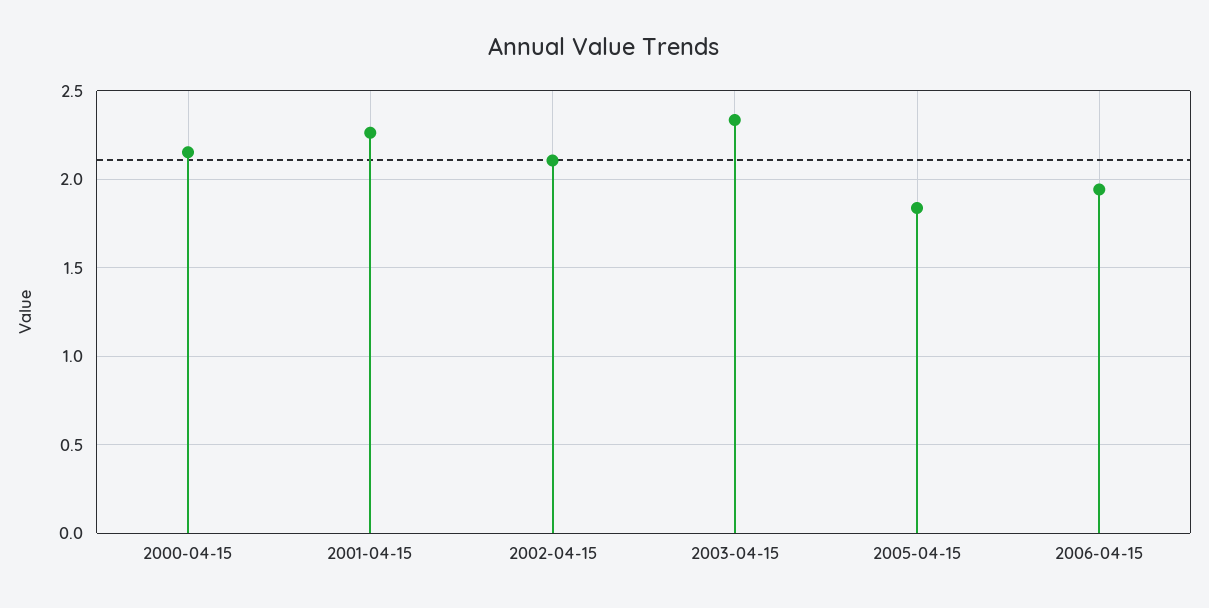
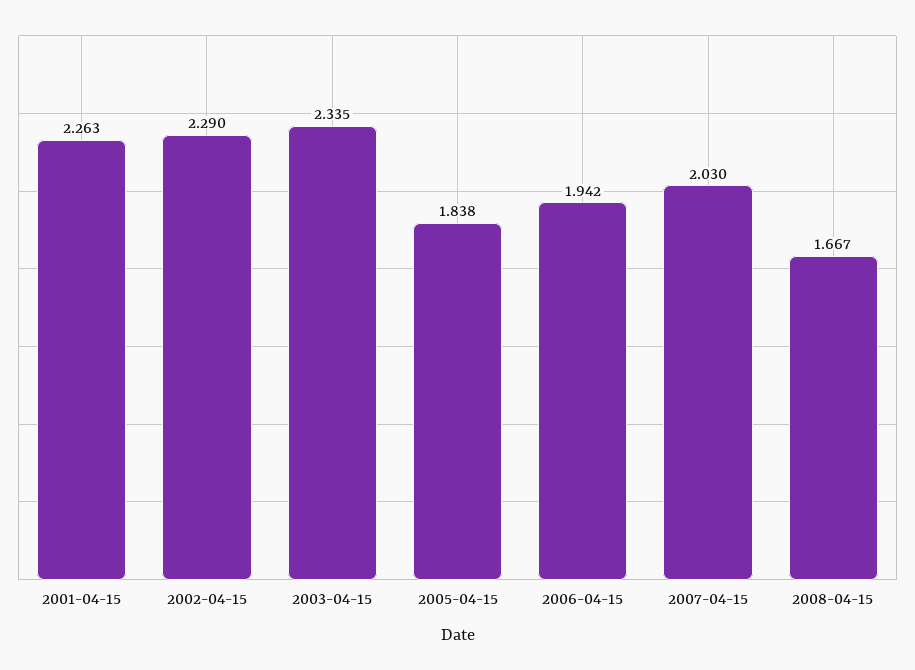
2000-04-15: 2.15 -> none
2002-04-15: 2.1 -> 2.29
2007-04-15: none -> 2.03
2008-04-15: none -> 1.667

